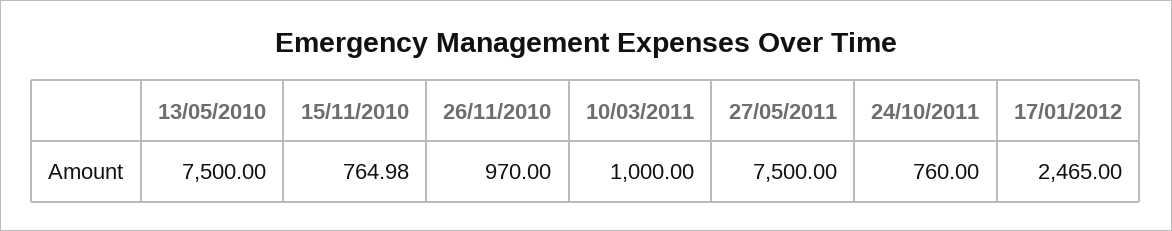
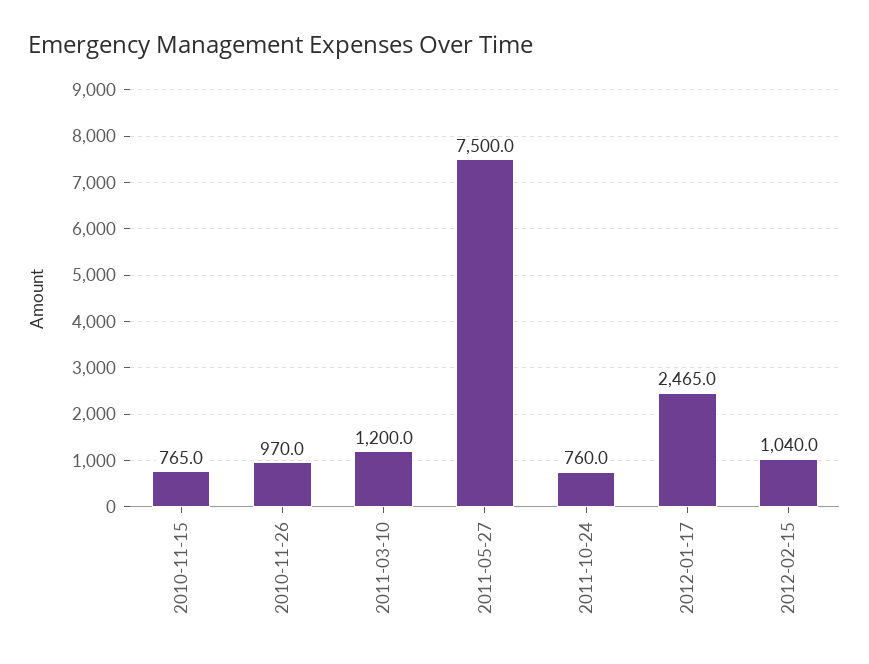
13/05/2010: 7500 -> none
10/03/2011: 1000 -> 1200
2012-02-15: none -> 1040

